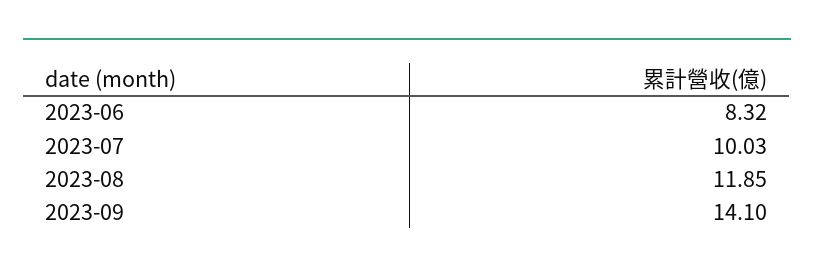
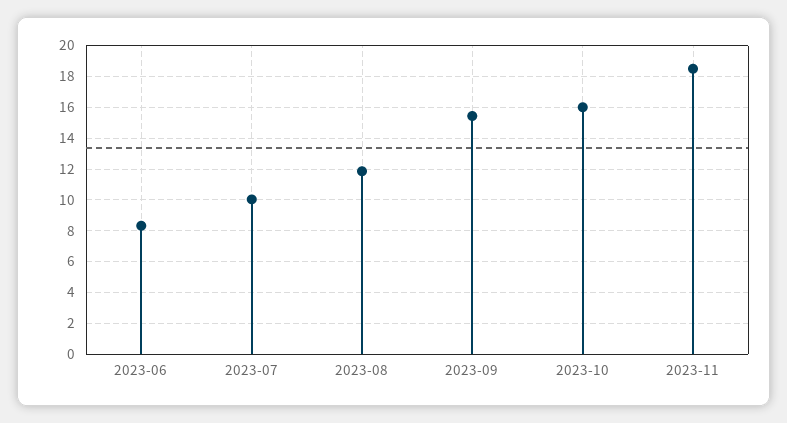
2023-09: 14.1 -> 15.5
2023-10: none -> 16
2023-11: none -> 18.5

